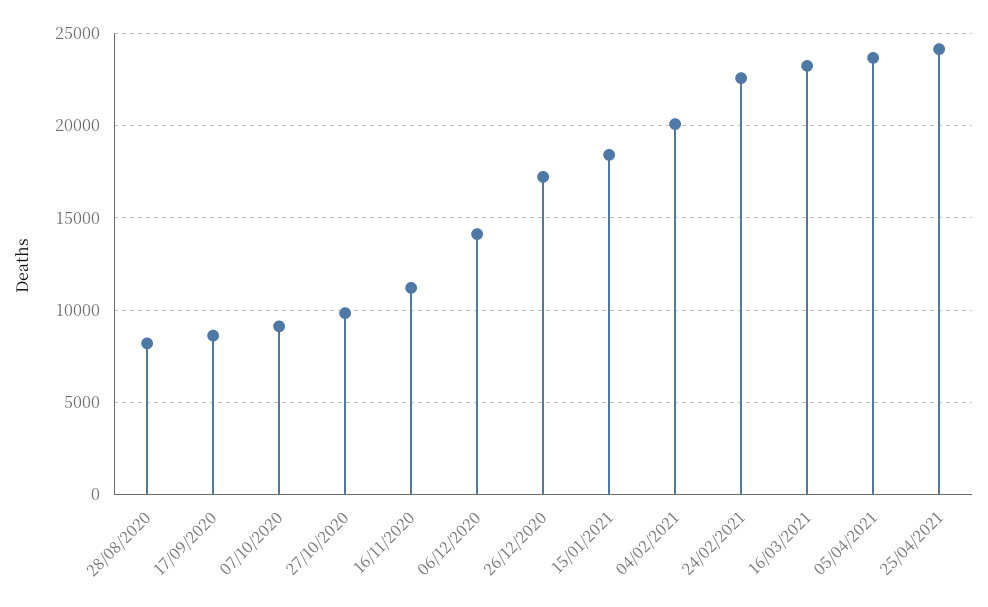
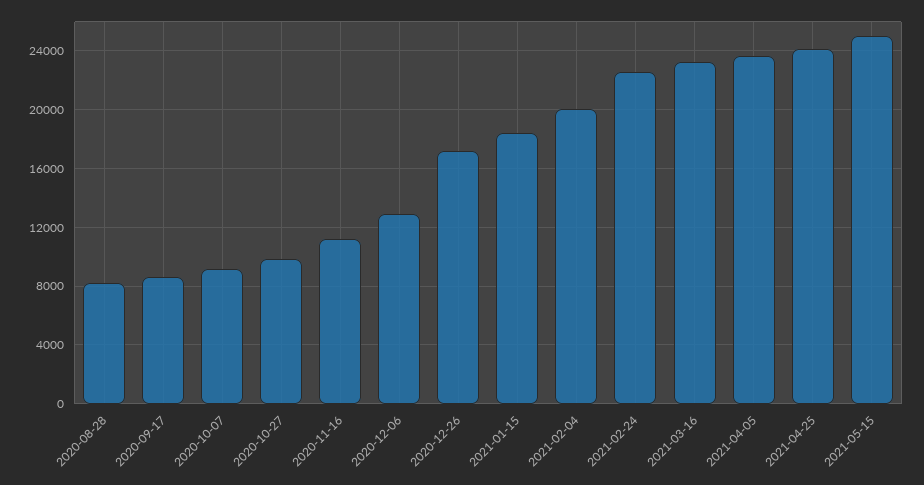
06/12/2020: 14000 -> 13000
2021-05-15: none -> 25000

